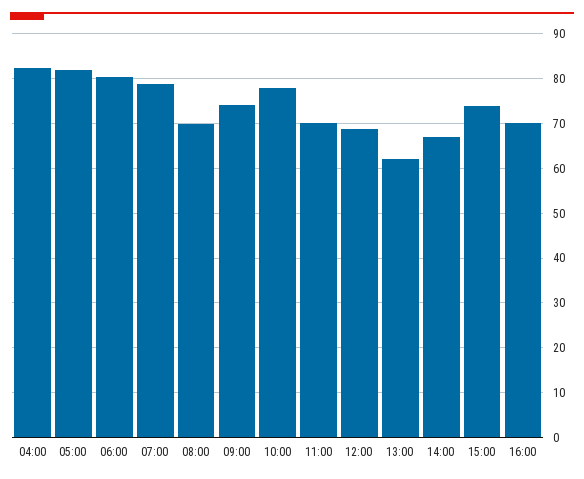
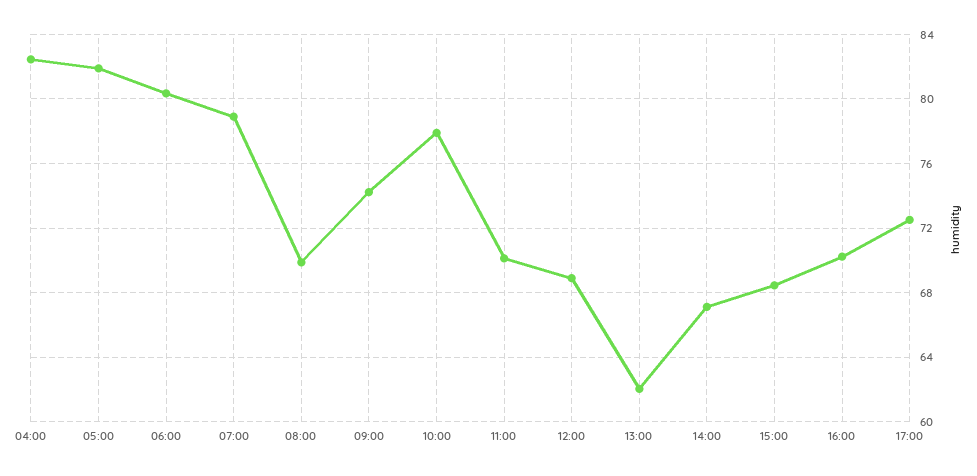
15:00: 74 -> 68.5
17:00: none -> 72.5

